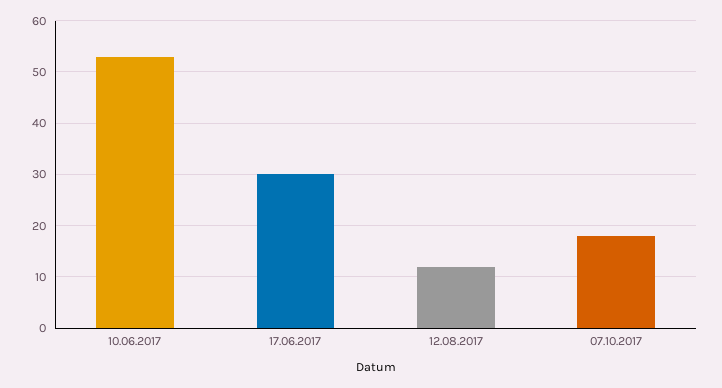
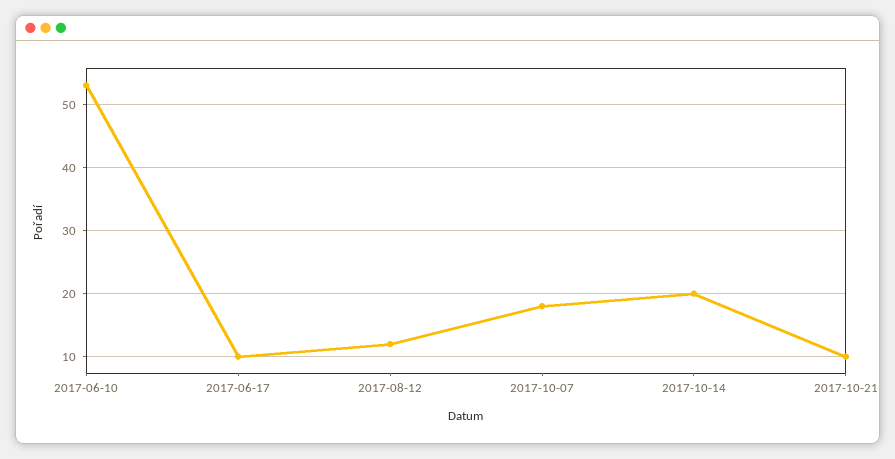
17.06.2017: 30 -> 10
2017-10-14: none -> 20
2017-10-21: none -> 10

